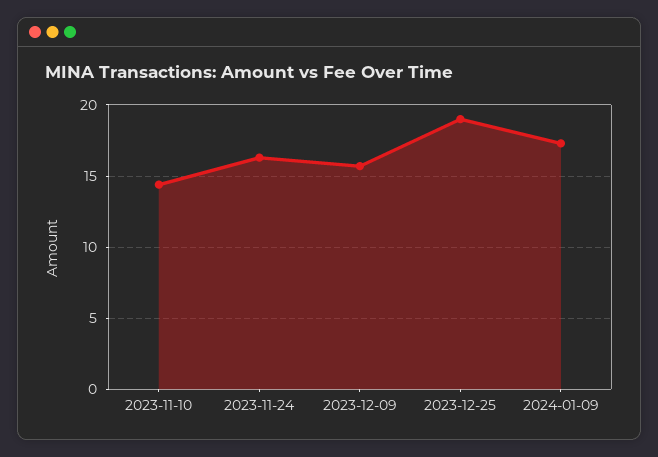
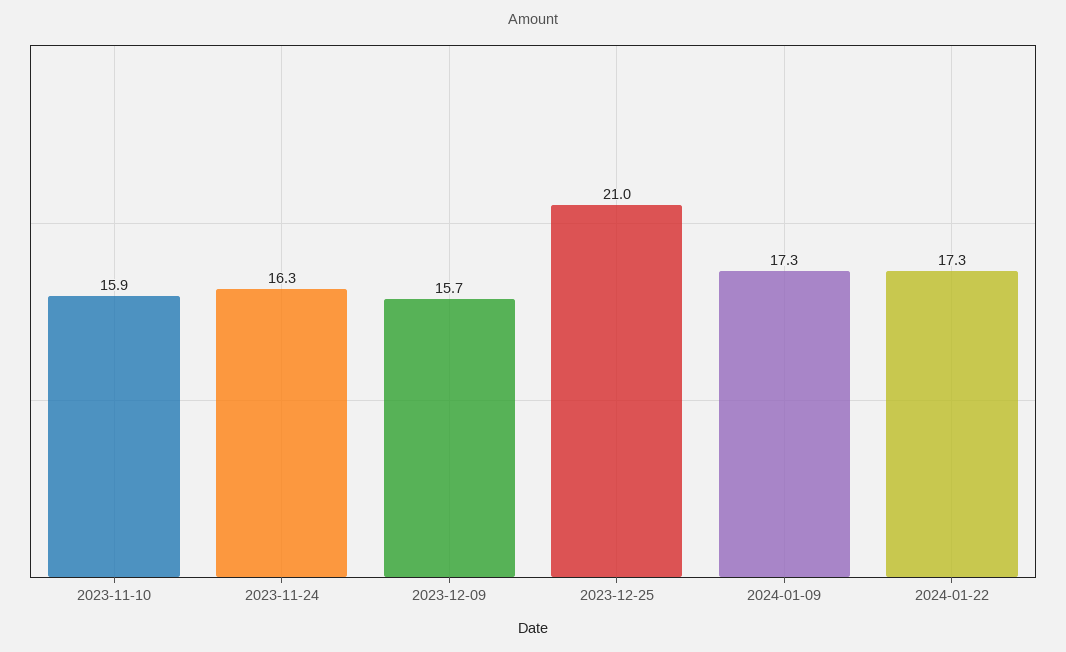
2023-11-10: 14.5 -> 15.9
2023-12-25: 19 -> 21
2024-01-22: none -> 17.3

